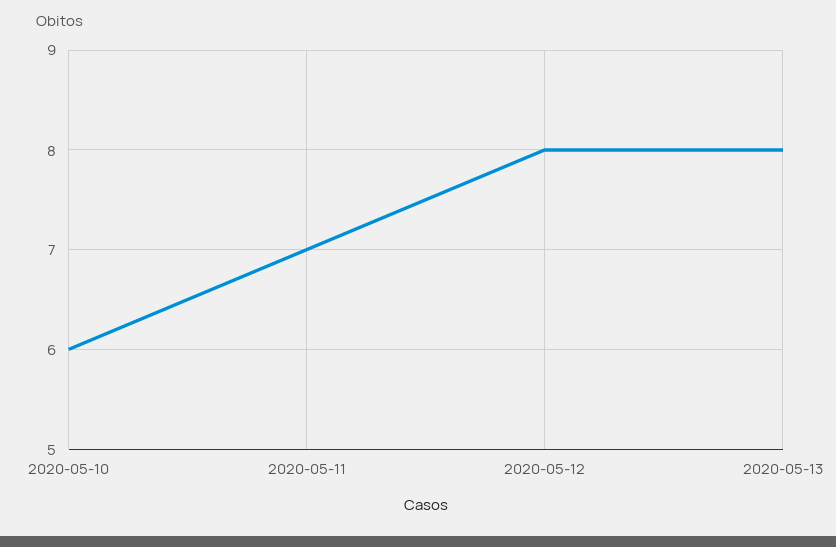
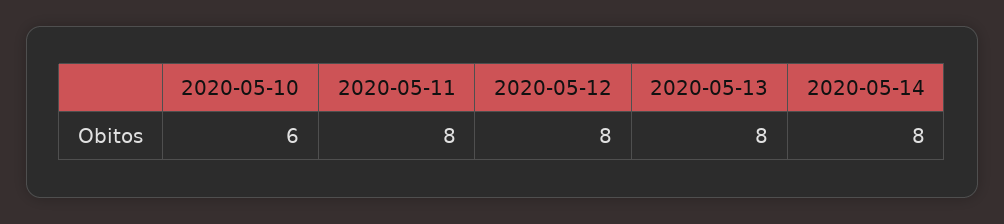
2020-05-11: 7 -> 8
2020-05-14: none -> 8

